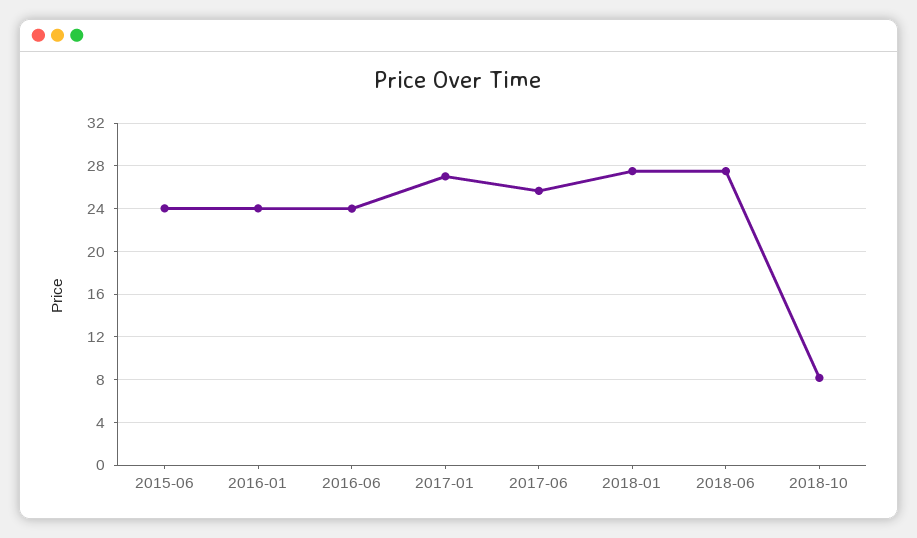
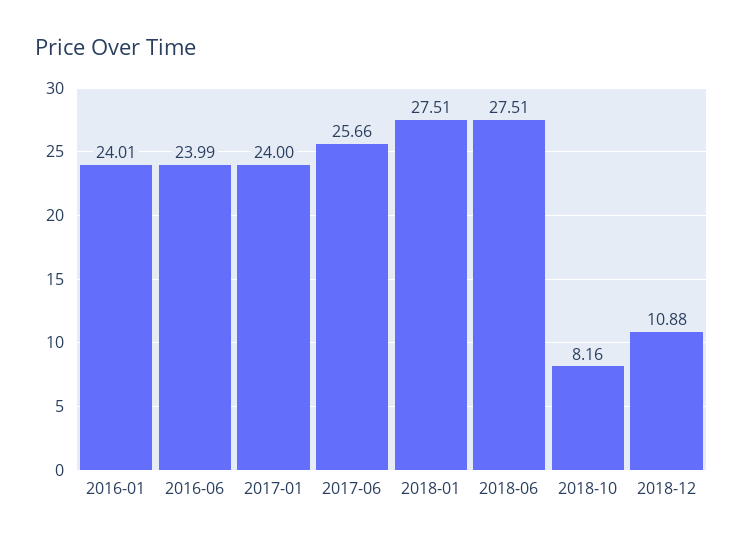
2015-06: 24 -> none
2017-01: 27 -> 24
2018-12: none -> 10.88

